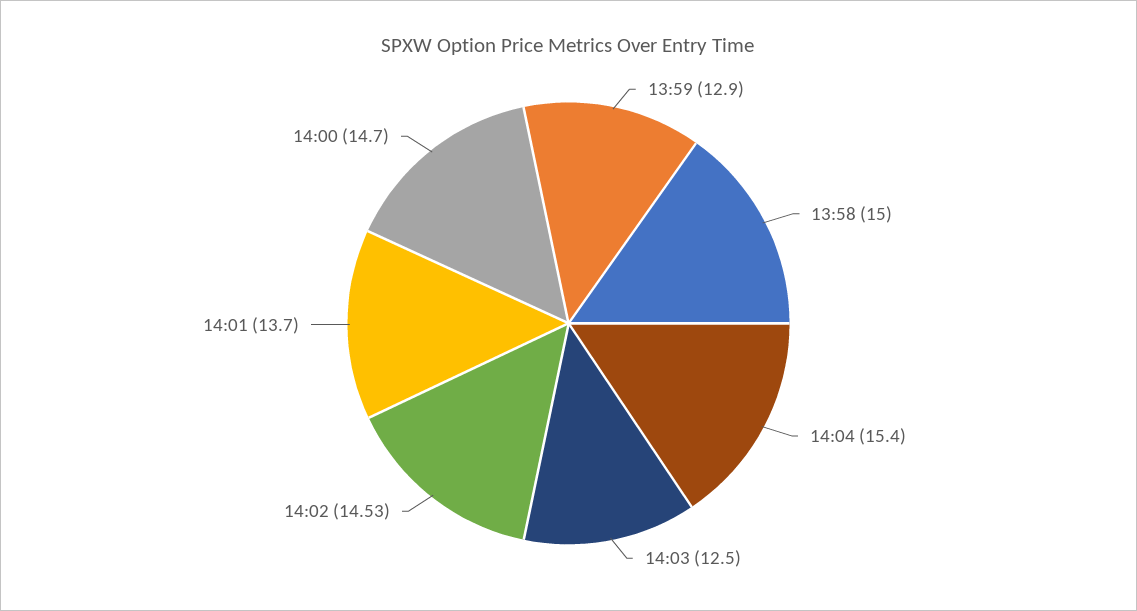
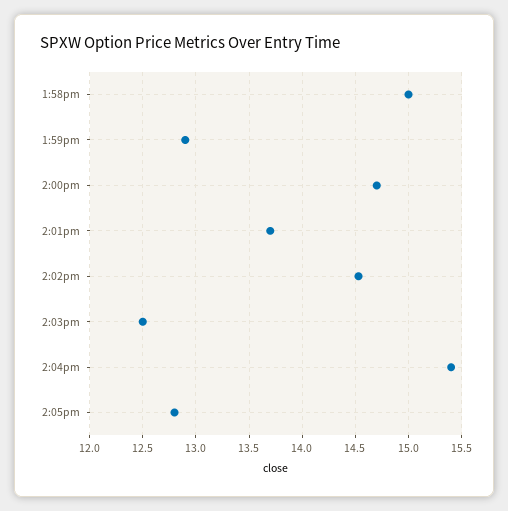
2:05pm: none -> 12.8

